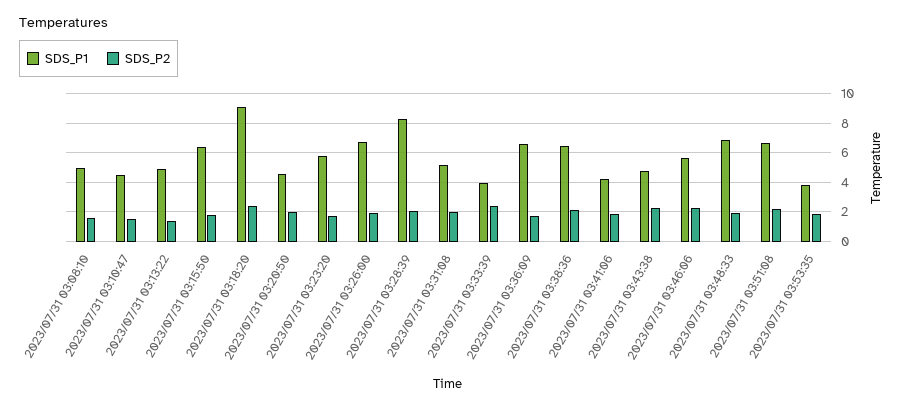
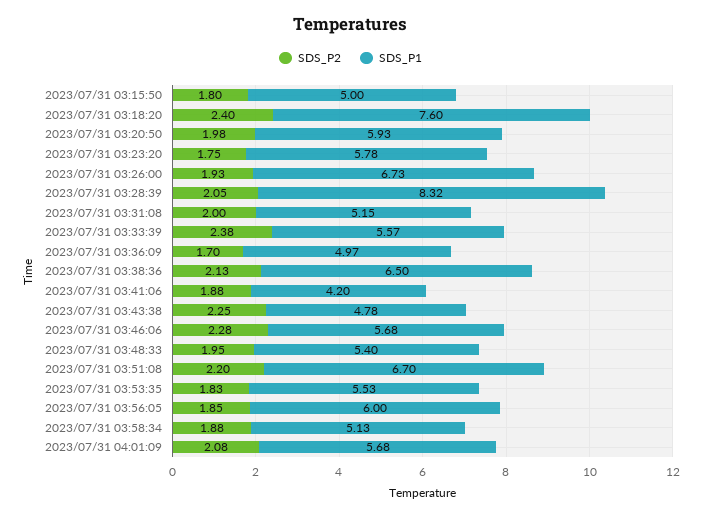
SDS_P1, 2023/07/31 03:08:10: 5 -> none
SDS_P2, 2023/07/31 03:08:10: 1.5 -> none
SDS_P1, 2023/07/31 03:10:47: 4.5 -> none
SDS_P2, 2023/07/31 03:10:47: 1.5 -> none
SDS_P1, 2023/07/31 03:13:22: 5 -> none
SDS_P2, 2023/07/31 03:13:22: 1.5 -> none
SDS_P1, 2023/07/31 03:15:50: 6.5 -> 5
SDS_P1, 2023/07/31 03:18:20: 9 -> 7.6
SDS_P1, 2023/07/31 03:20:50: 4.5 -> 5.93
SDS_P1, 2023/07/31 03:33:39: 4 -> 5.57
SDS_P1, 2023/07/31 03:36:09: 6.5 -> 4.97
SDS_P1, 2023/07/31 03:48:33: 7 -> 5.4
SDS_P1, 2023/07/31 03:53:35: 4 -> 5.53
SDS_P2, 2023/07/31 03:56:05: none -> 1.85
SDS_P1, 2023/07/31 03:56:05: none -> 6
SDS_P2, 2023/07/31 03:58:34: none -> 1.88
SDS_P1, 2023/07/31 03:58:34: none -> 5.13
SDS_P2, 2023/07/31 04:01:09: none -> 2.08
SDS_P1, 2023/07/31 04:01:09: none -> 5.68

